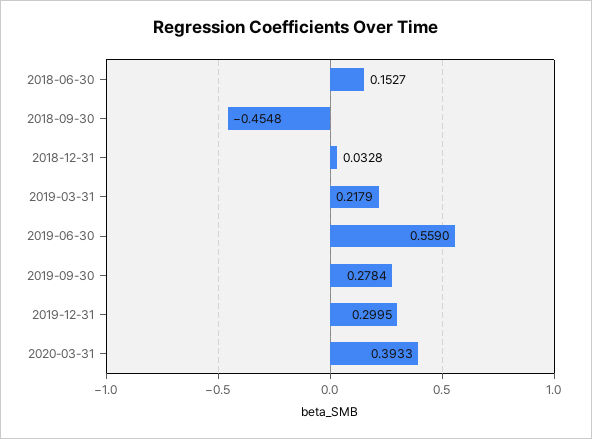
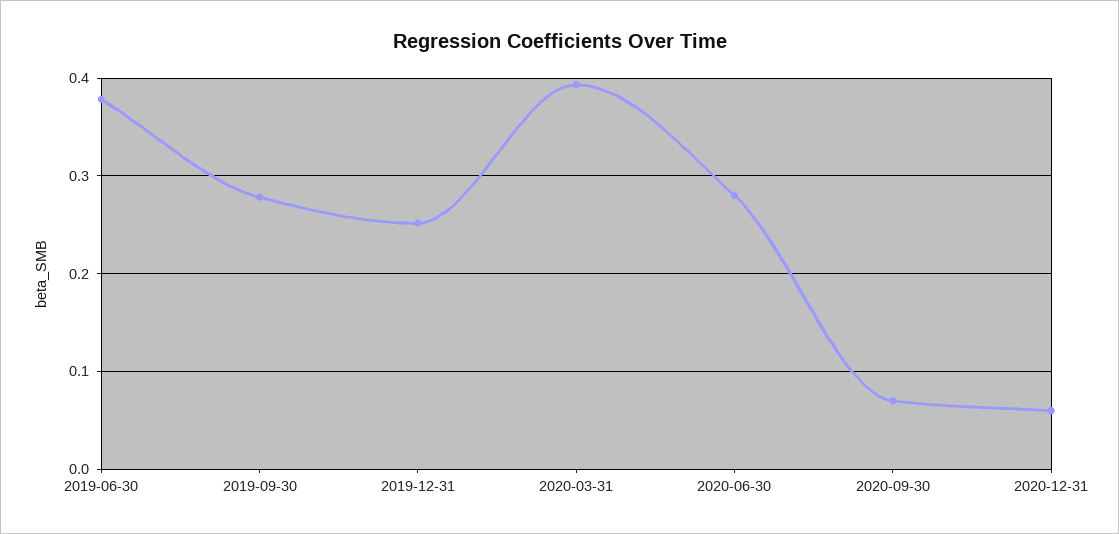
2018-06-30: 0.1527 -> none
2018-09-30: -0.4548 -> none
2018-12-31: 0.0328 -> none
2019-03-31: 0.2179 -> none
2019-06-30: 0.559 -> 0.38
2019-12-31: 0.2995 -> 0.25
2020-06-30: none -> 0.28
2020-09-30: none -> 0.07
2020-12-31: none -> 0.06

